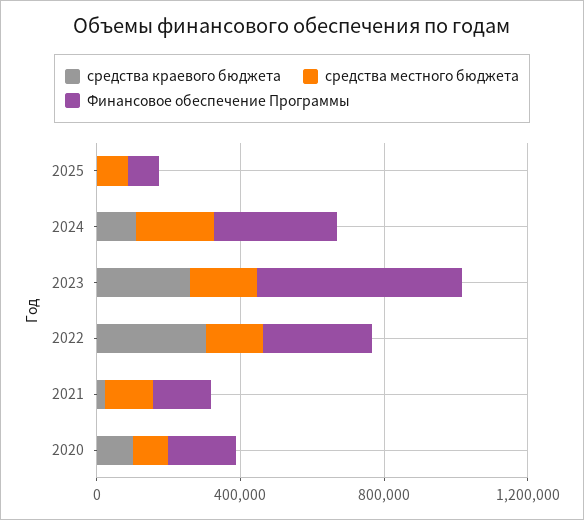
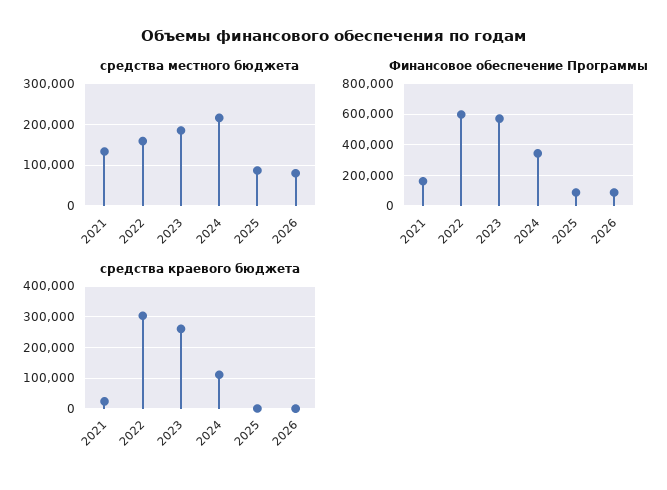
Финансовое обеспечение Программы, 2022: 300000 -> 600000
средства краевого бюджета, 2020: 100000 -> none
средства местного бюджета, 2020: 100000 -> none
Финансовое обеспечение Программы, 2020: 200000 -> none
средства местного бюджета, 2026: none -> 80000
Финансовое обеспечение Программы, 2026: none -> 100000
средства краевого бюджета, 2026: none -> 0

